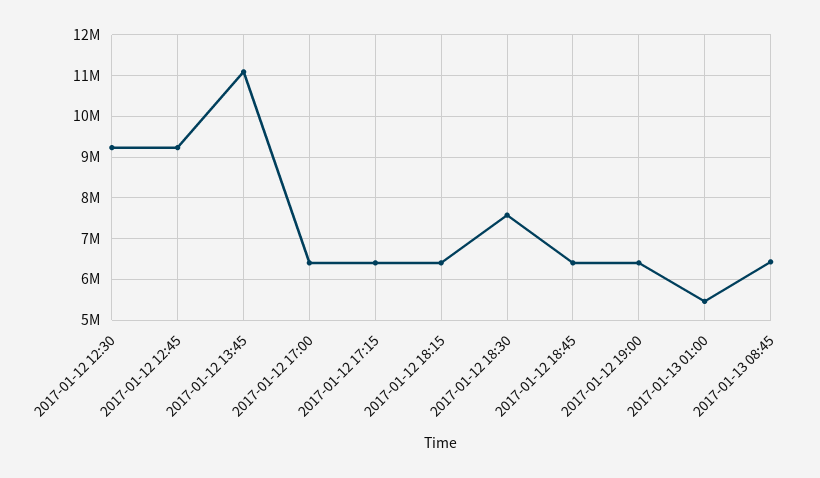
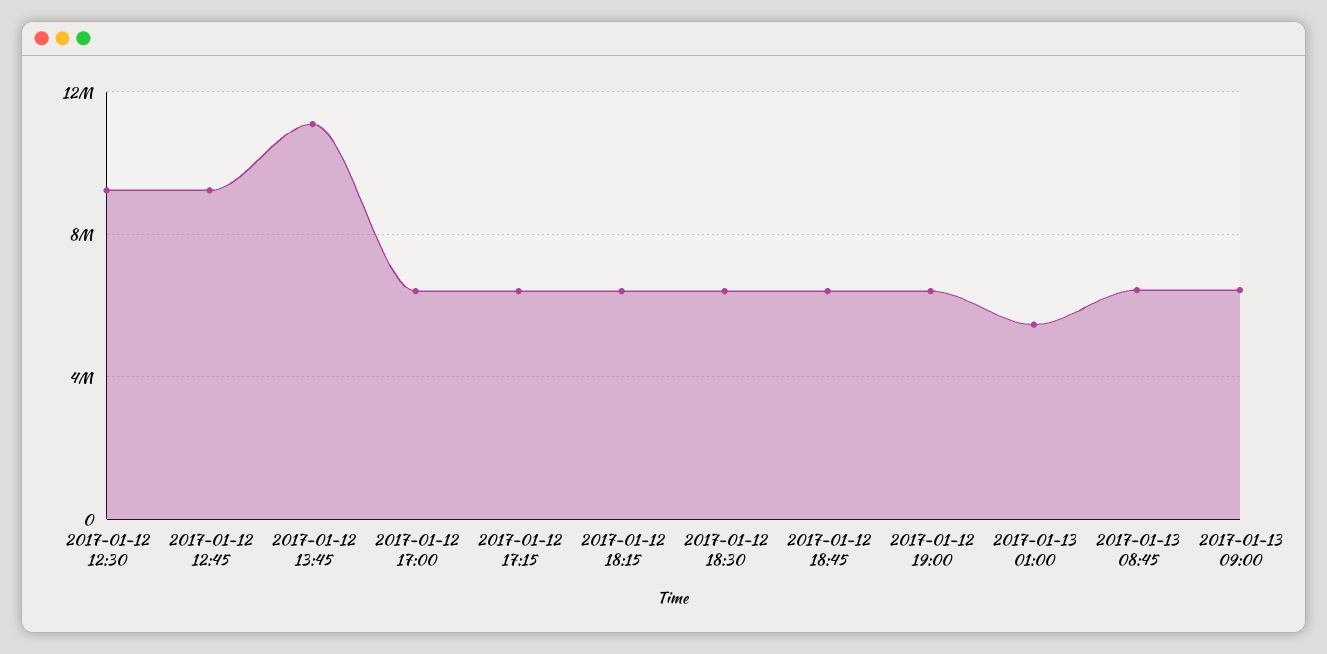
2017-01-12 18:30: 7600000 -> 6500000
2017-01-13 09:00: none -> 6500000

